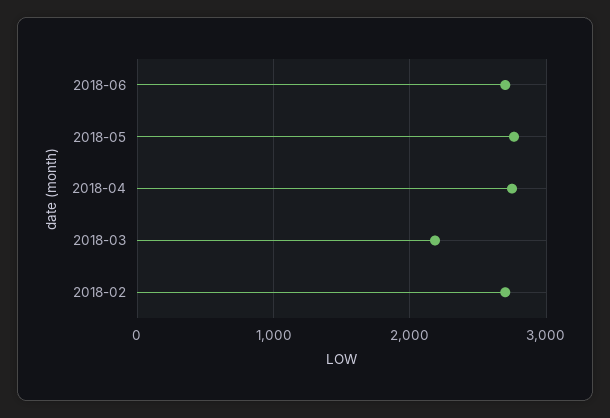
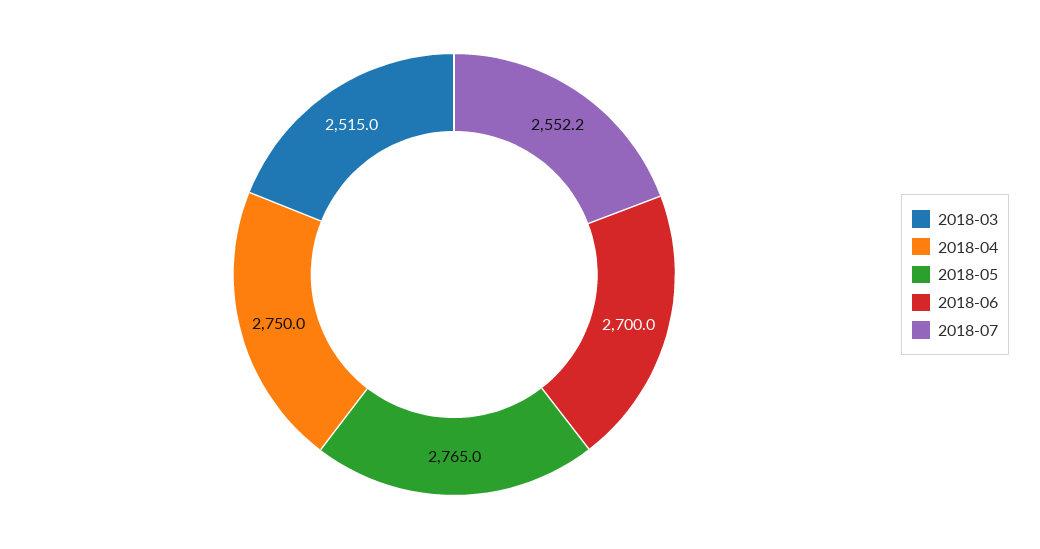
2018-03: 2200 -> 2515
2018-02: 2700 -> none
2018-07: none -> 2552.2

